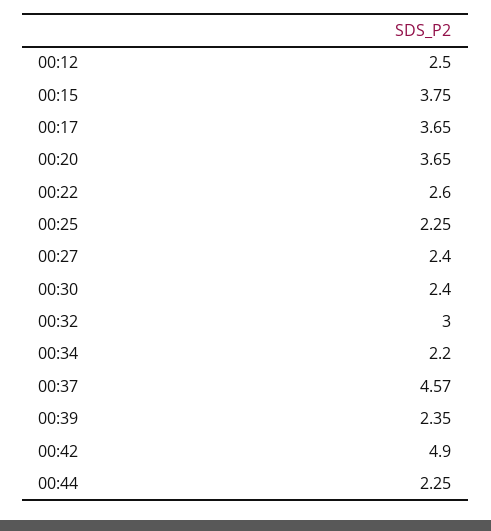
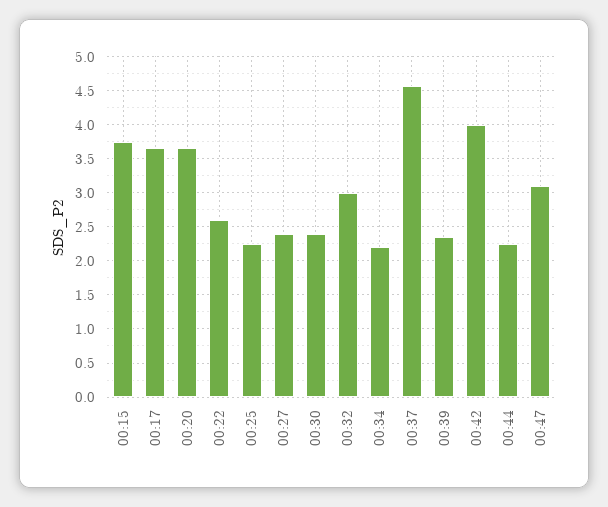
00:12: 2.5 -> none
00:42: 4.9 -> 4
00:47: none -> 3.1

